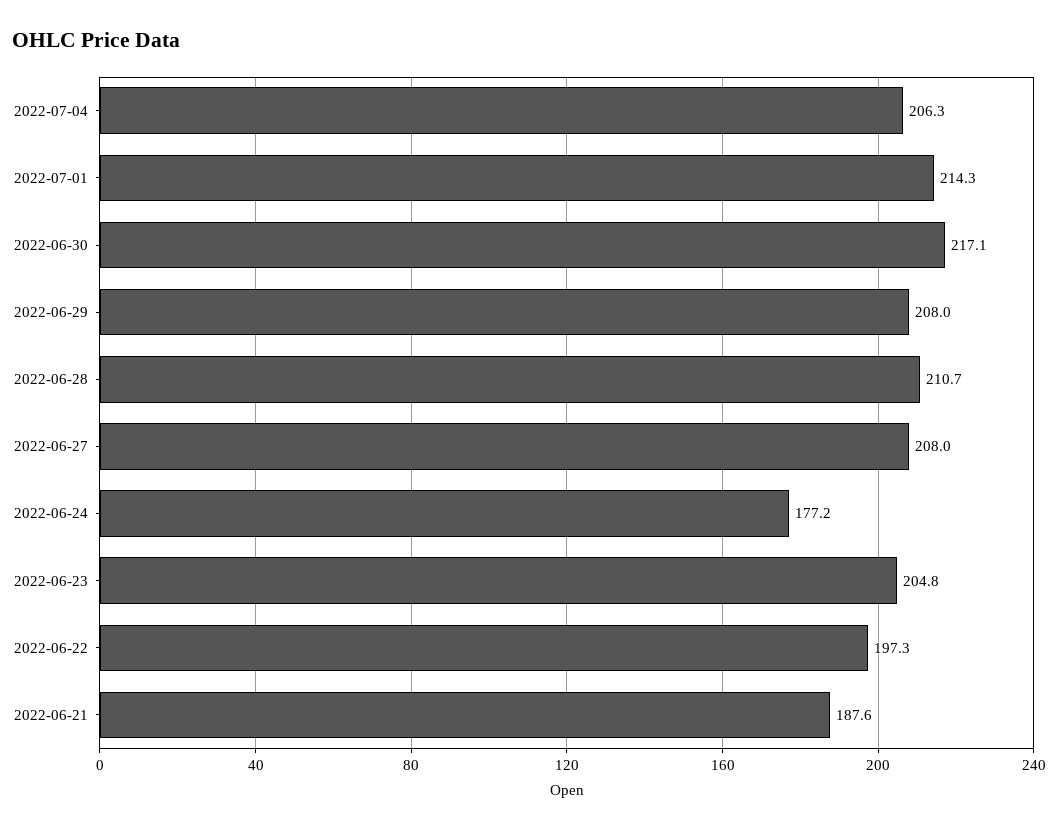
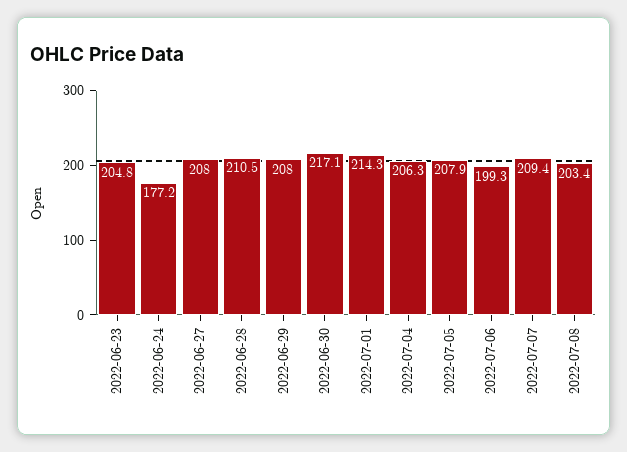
2022-06-28: 210.7 -> 210.5
2022-06-22: 197.3 -> none
2022-06-21: 187.6 -> none
2022-07-05: none -> 207.9
2022-07-06: none -> 199.3
2022-07-07: none -> 209.4
2022-07-08: none -> 203.4

